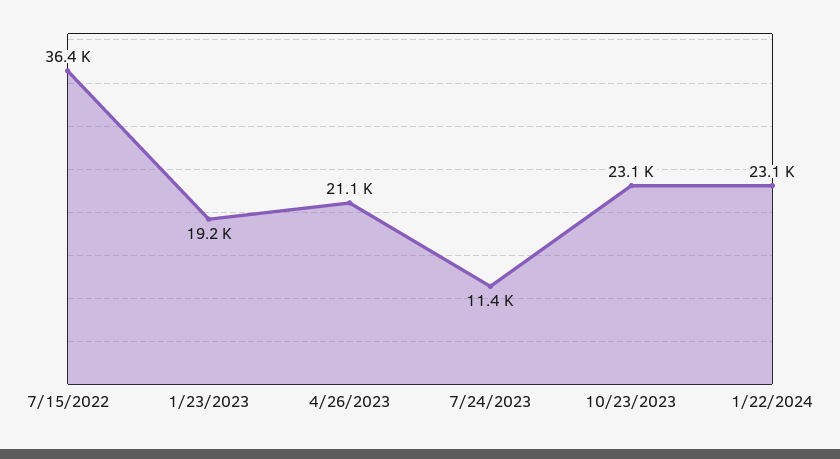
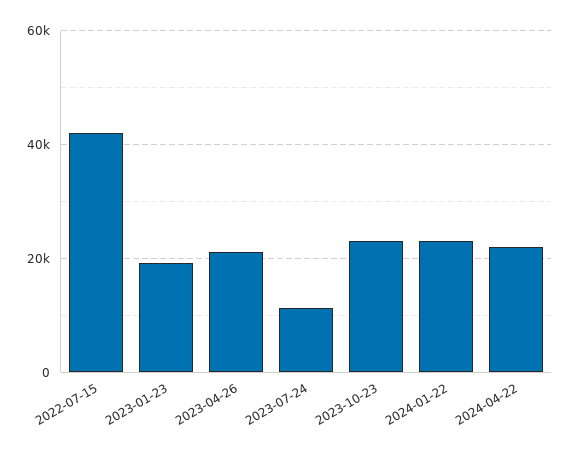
7/15/2022: 36400 -> 42000
2024-04-22: none -> 22000

